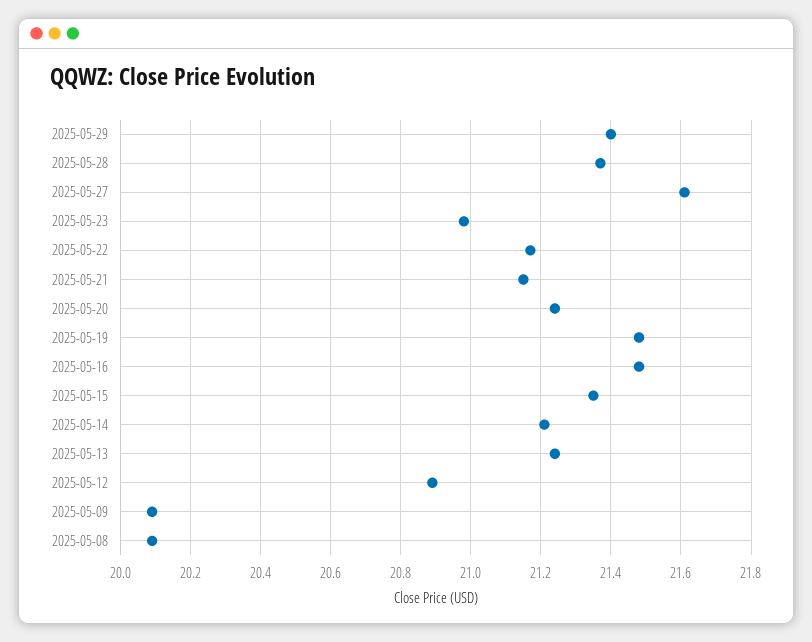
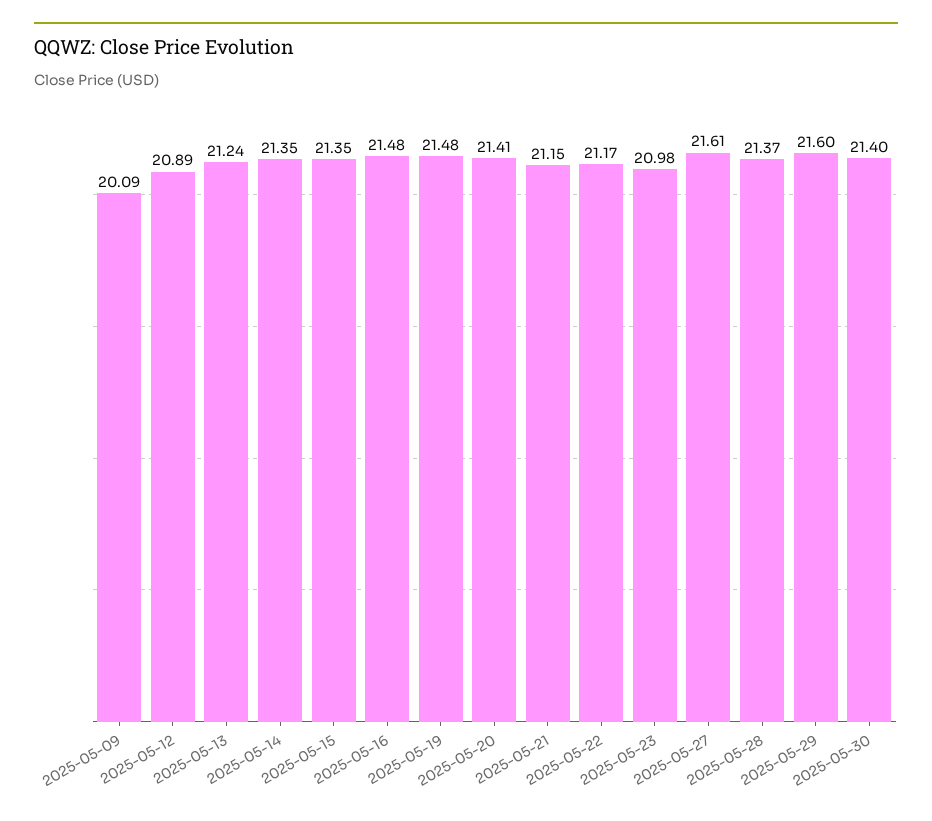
2025-05-29: 21.4 -> 21.6
2025-05-20: 21.25 -> 21.41
2025-05-14: 21.2 -> 21.35
2025-05-08: 20.1 -> none
2025-05-30: none -> 21.4

